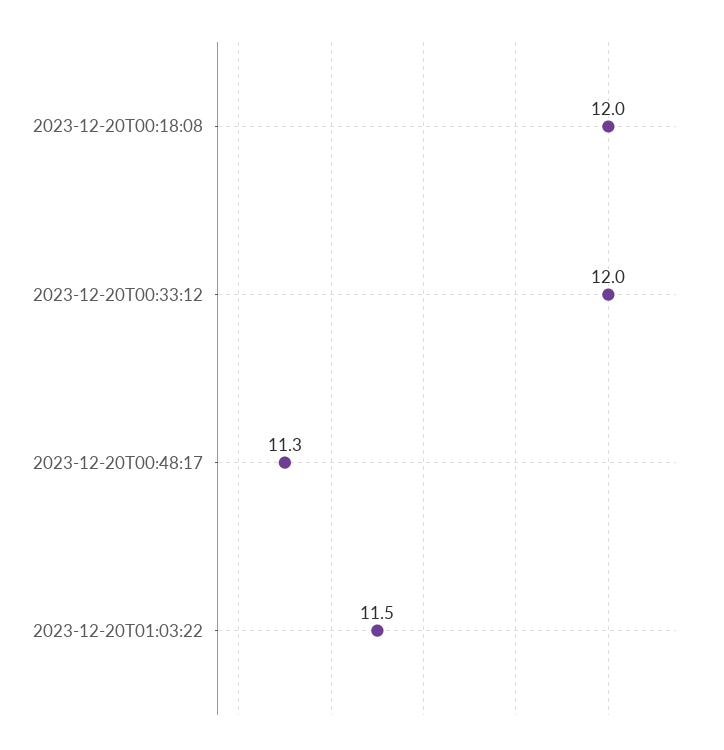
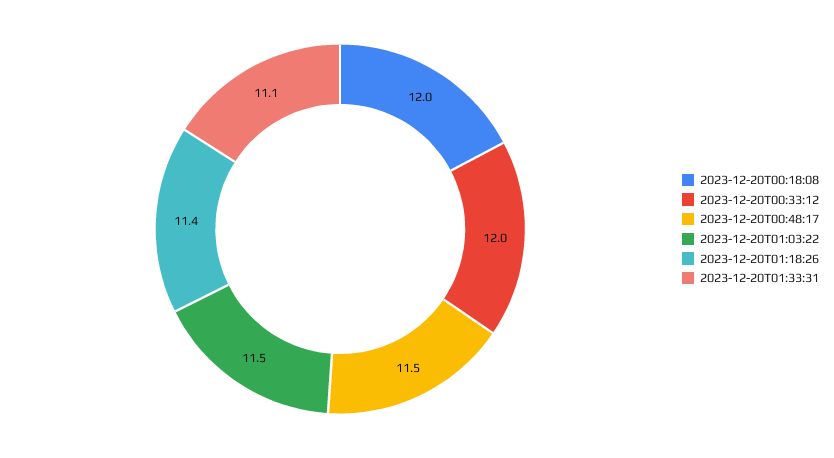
2023-12-20T00:48:17: 11.3 -> 11.5
2023-12-20T01:18:26: none -> 11.4
2023-12-20T01:33:31: none -> 11.1

